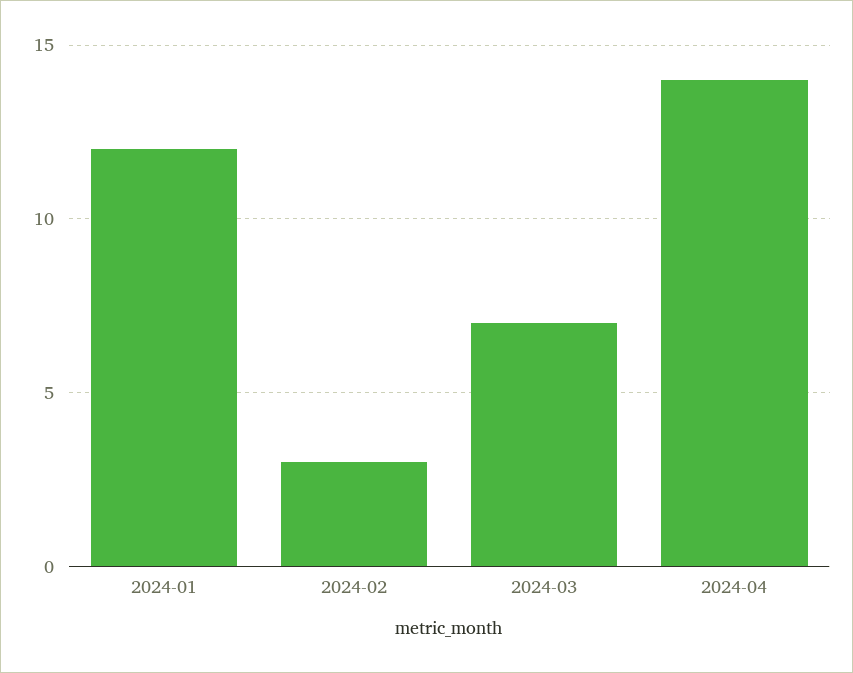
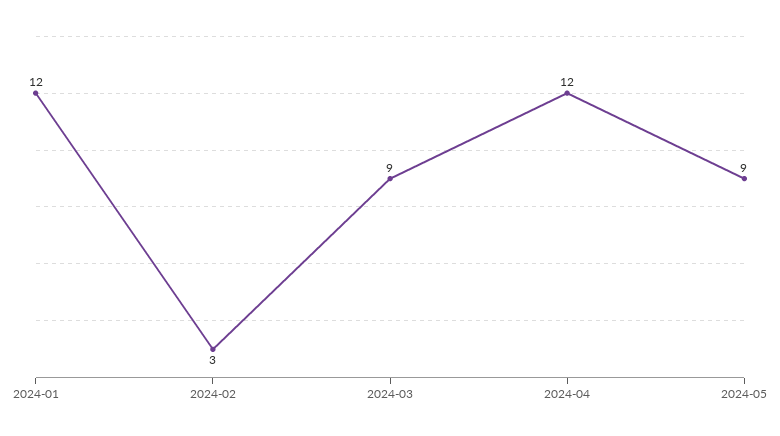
2024-03: 7 -> 9
2024-04: 14 -> 12
2024-05: none -> 9

